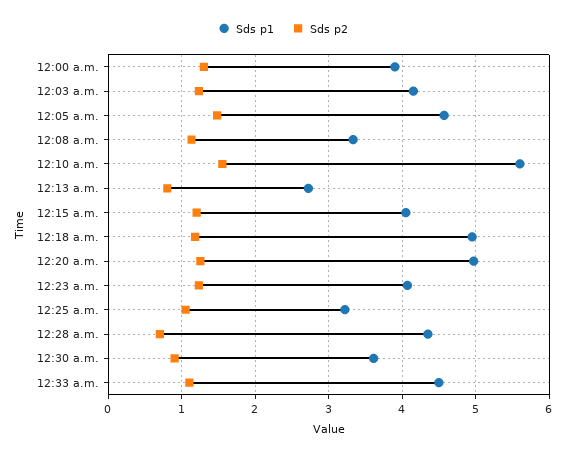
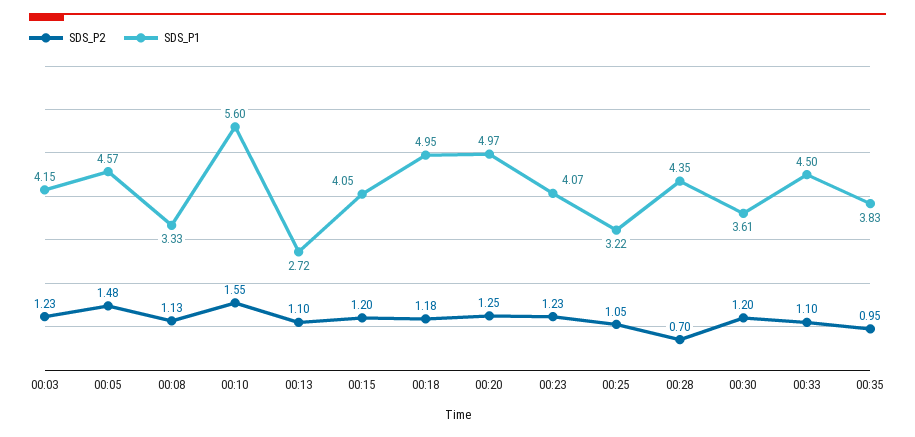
Sds p1, 12:00 a.m.: 3.9 -> none
Sds p2, 12:00 a.m.: 1.3 -> none
Sds p2, 12:13 a.m.: 0.8 -> 1.1
Sds p2, 12:30 a.m.: 0.9 -> 1.2
Sds p2, 00:35: none -> 0.95
Sds p1, 00:35: none -> 3.83

